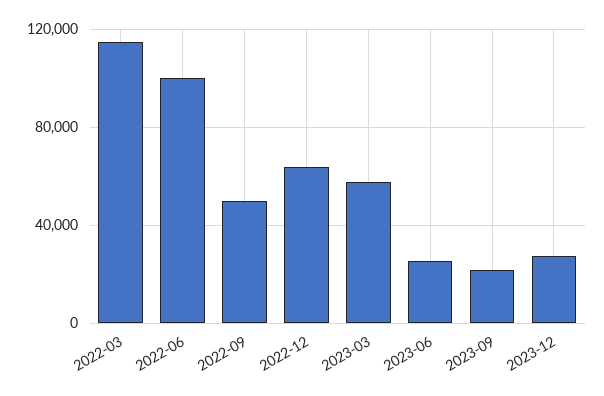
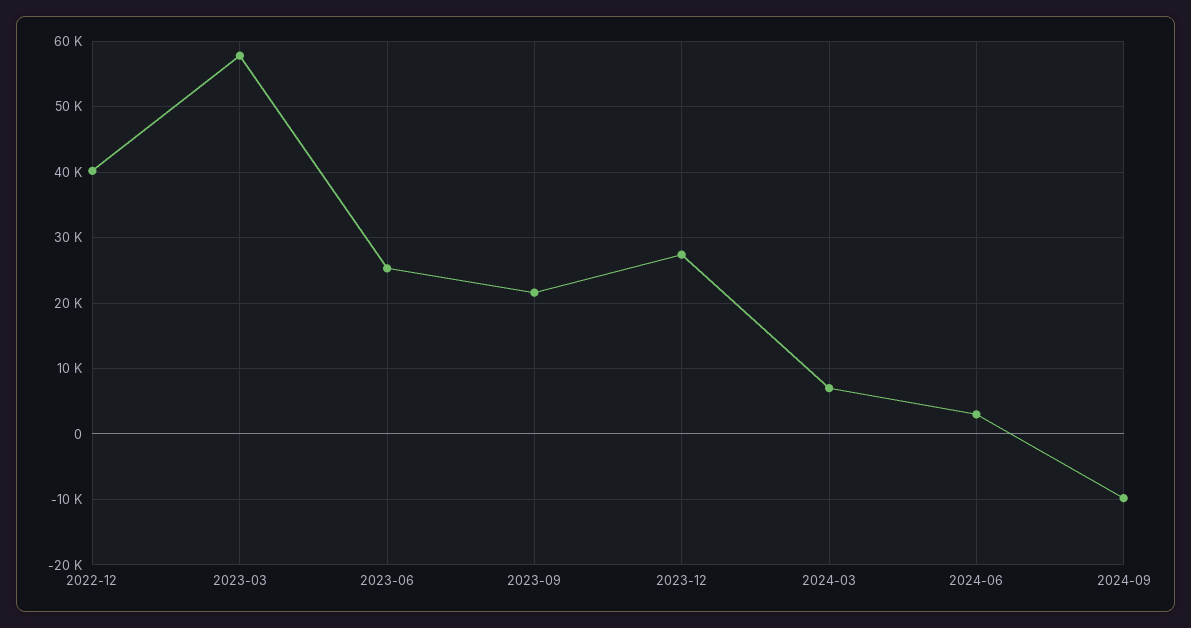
2022-03: 115000 -> none
2022-06: 100000 -> none
2022-09: 50000 -> none
2022-12: 65000 -> 40000
2024-03: none -> 7000
2024-06: none -> 3000
2024-09: none -> -10000

